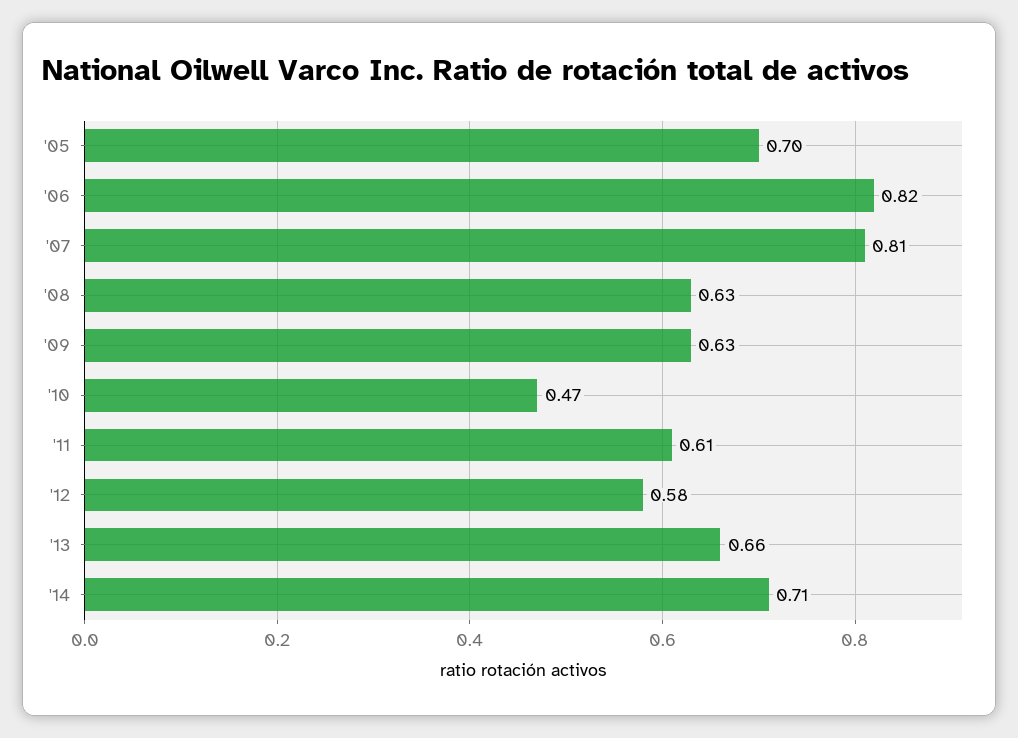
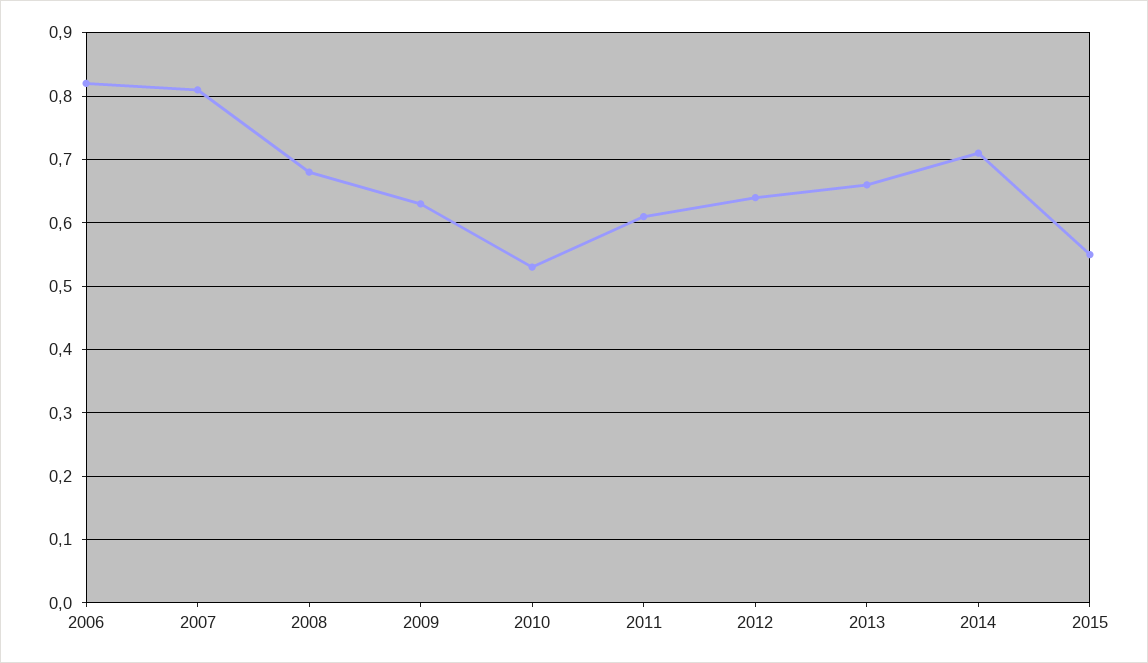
'05: 0.7 -> none
'08: 0.63 -> 0.68
'10: 0.47 -> 0.53
'12: 0.58 -> 0.64
2015: none -> 0.55

